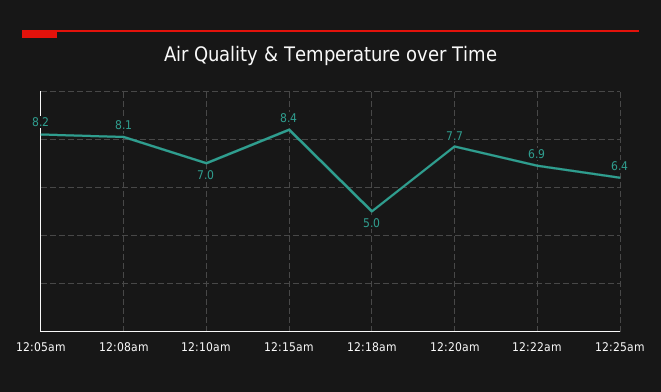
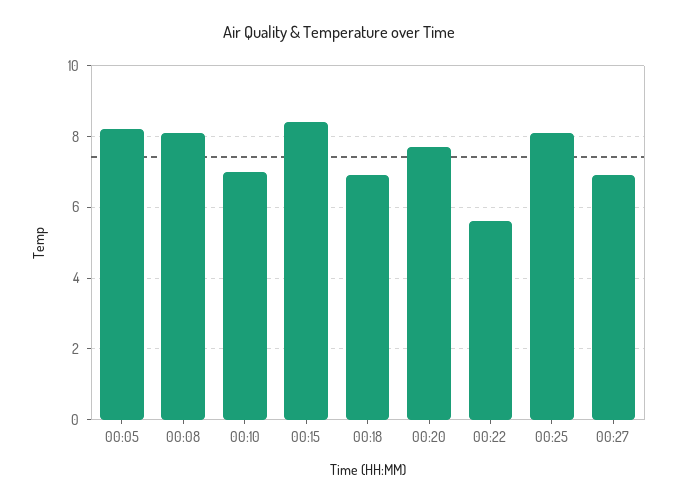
12:18am: 5 -> 7
12:22am: 6.9 -> 5.5
12:25am: 6.4 -> 8
00:27: none -> 7

